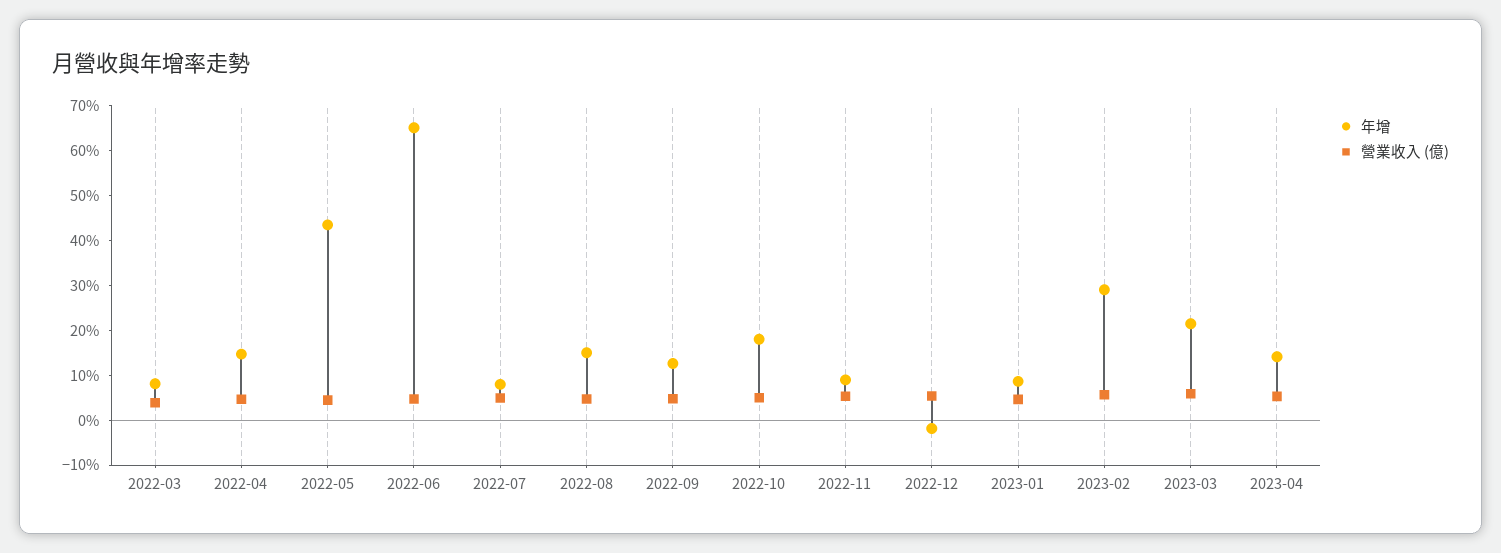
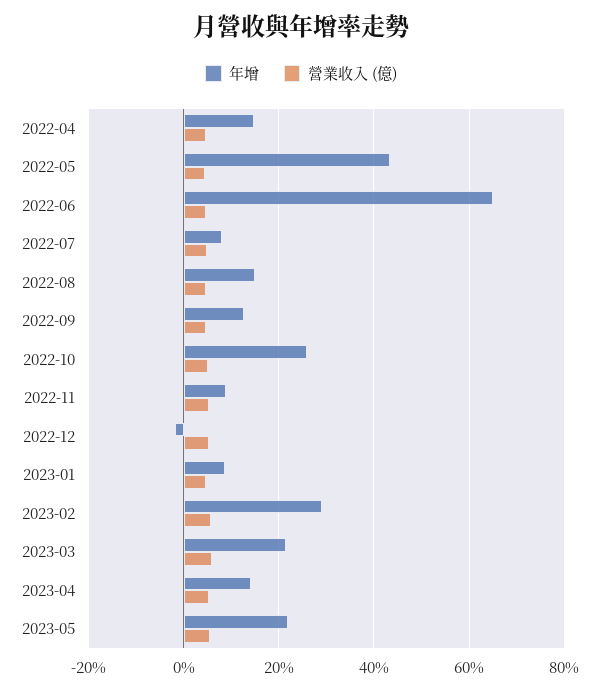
年增, 2022-03: 8 -> none
營業收入 (億), 2022-03: 4 -> none
年增, 2022-10: 18 -> 26
年增, 2023-05: none -> 22
營業收入 (億), 2023-05: none -> 6

